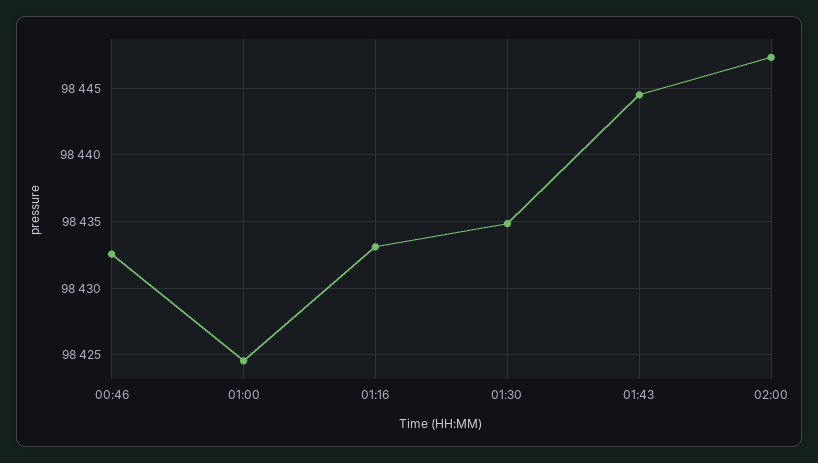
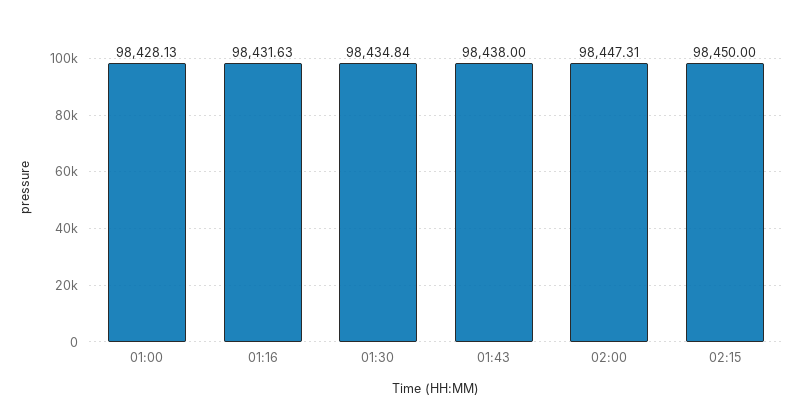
00:46: 98432.5 -> none
01:00: 98424.5 -> 98428.13
01:16: 98433 -> 98431.63
01:43: 98444.5 -> 98438
02:15: none -> 98450

